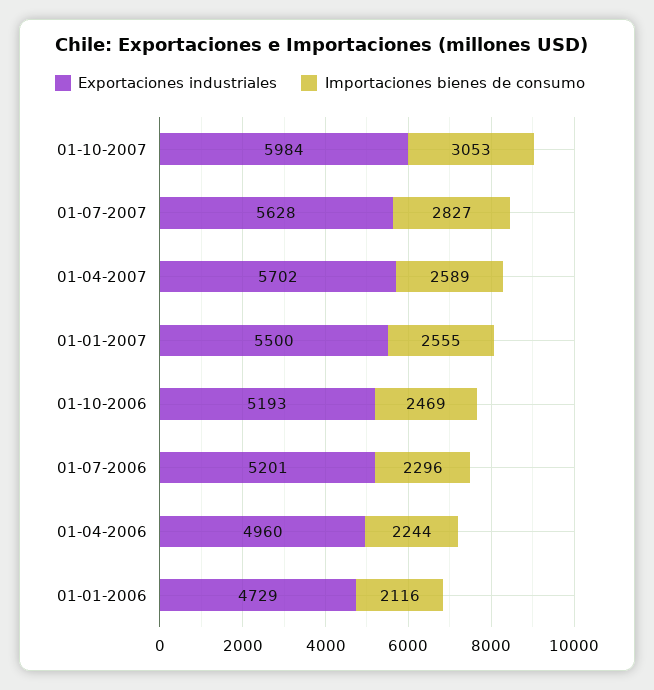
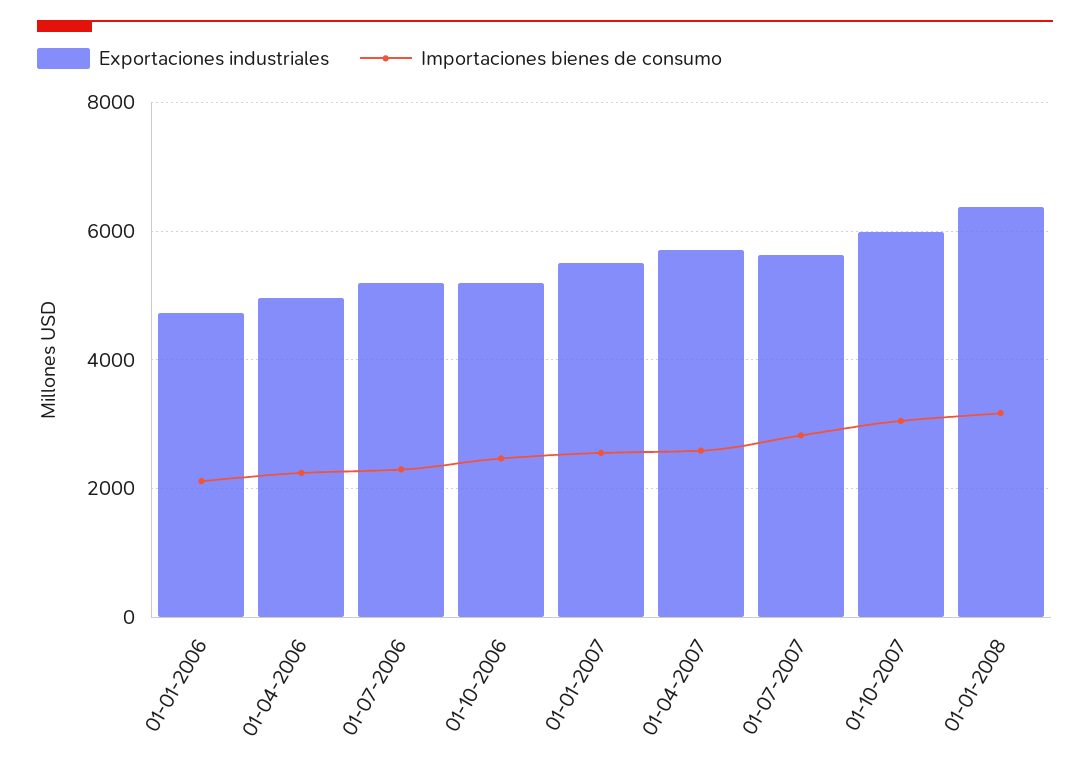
Exportaciones industriales, 01-01-2008: none -> 6400
Importaciones bienes de consumo, 01-01-2008: none -> 3200

